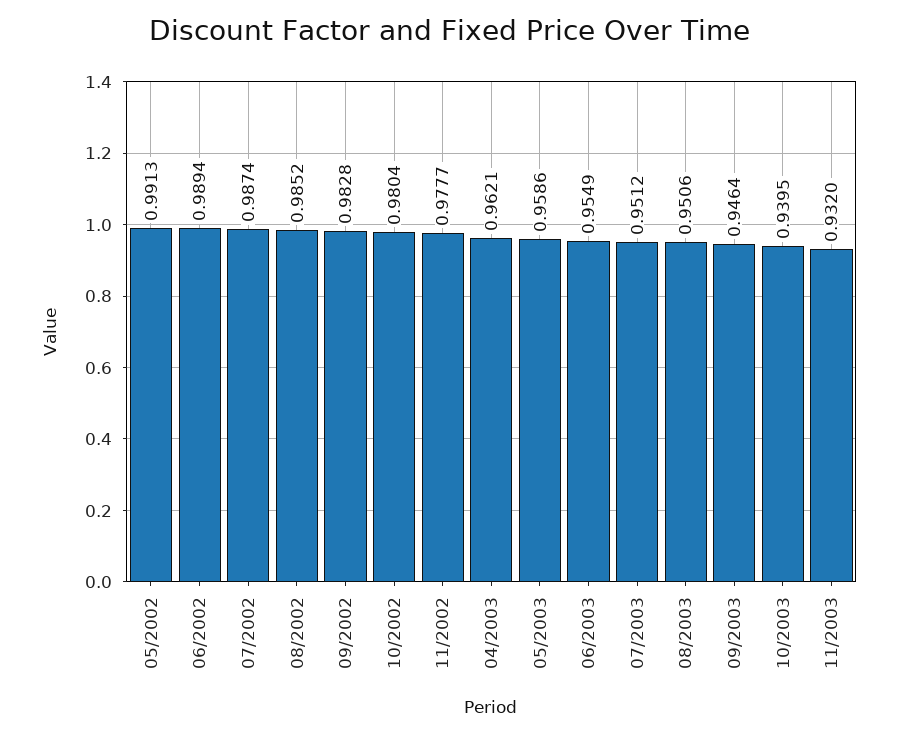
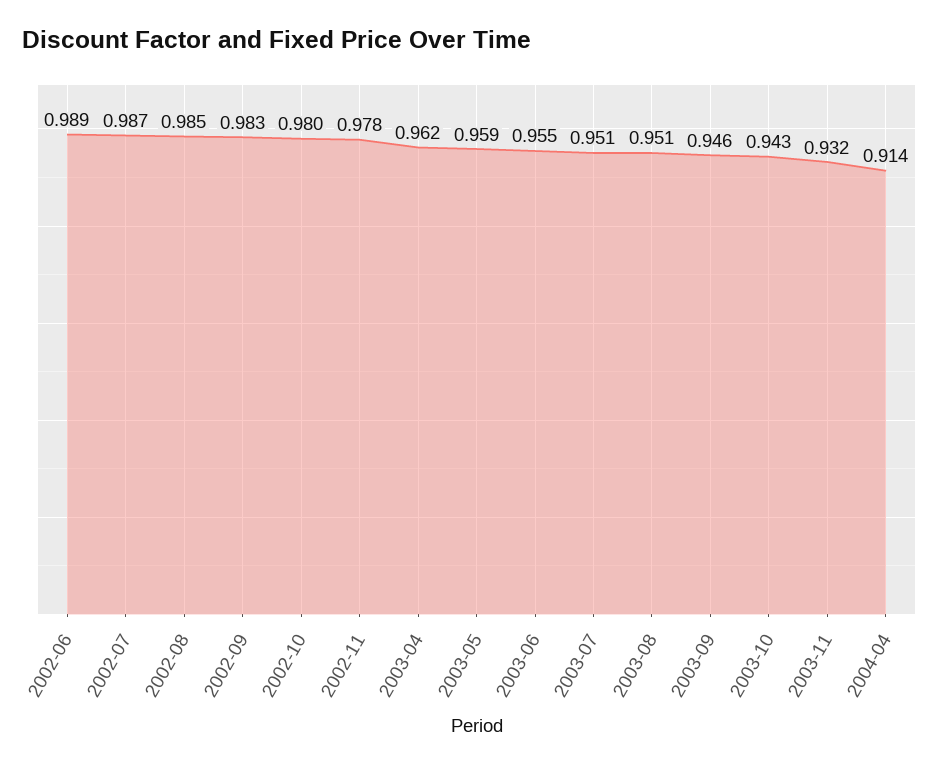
05/2002: 0.9913 -> none
10/2003: 0.9395 -> 0.943
2004-04: none -> 0.914

